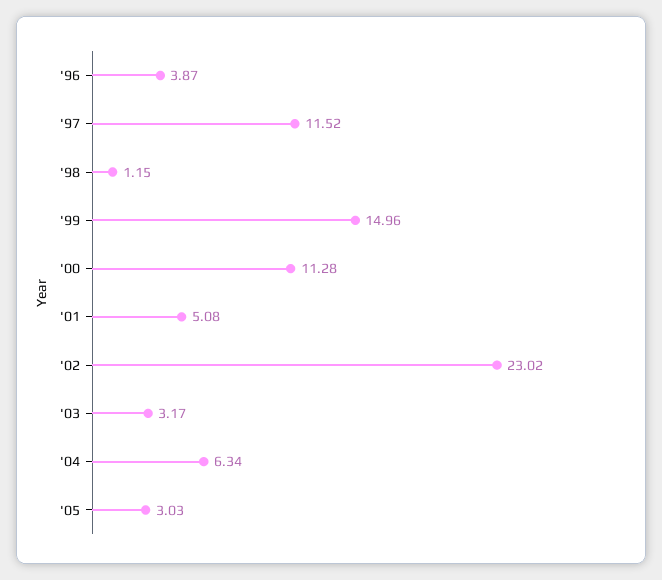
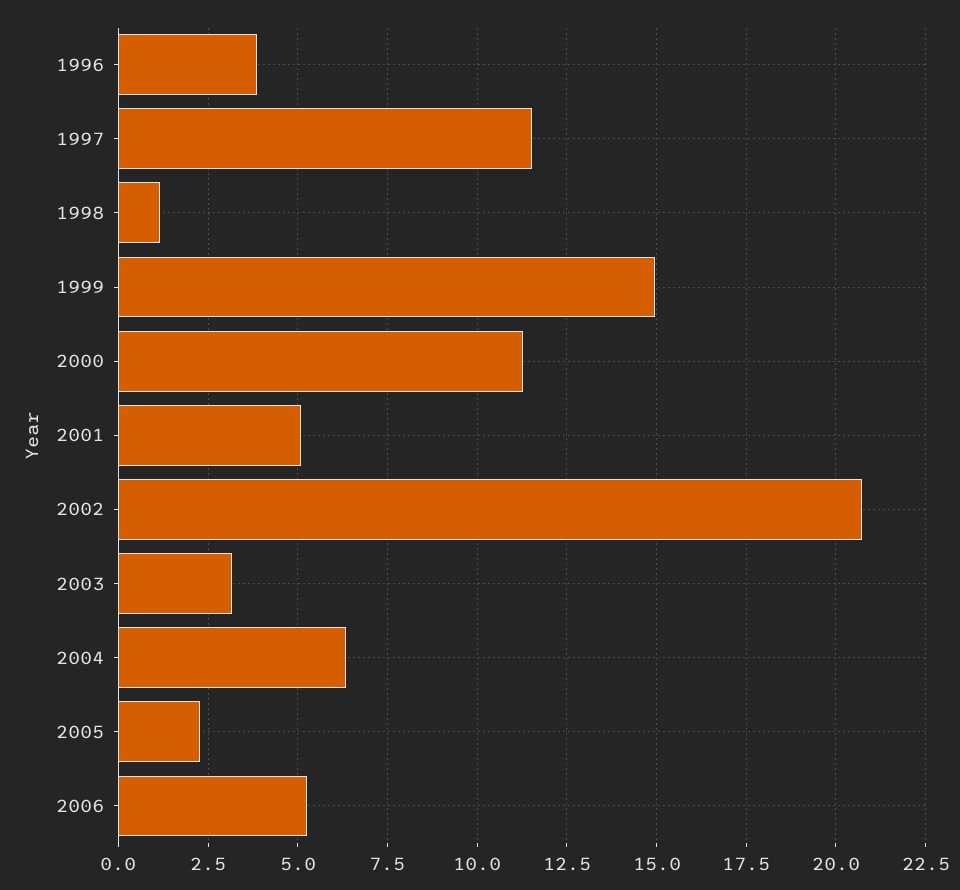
'02: 23.02 -> 20.75
'05: 3.03 -> 2.25
2006: none -> 5.25

